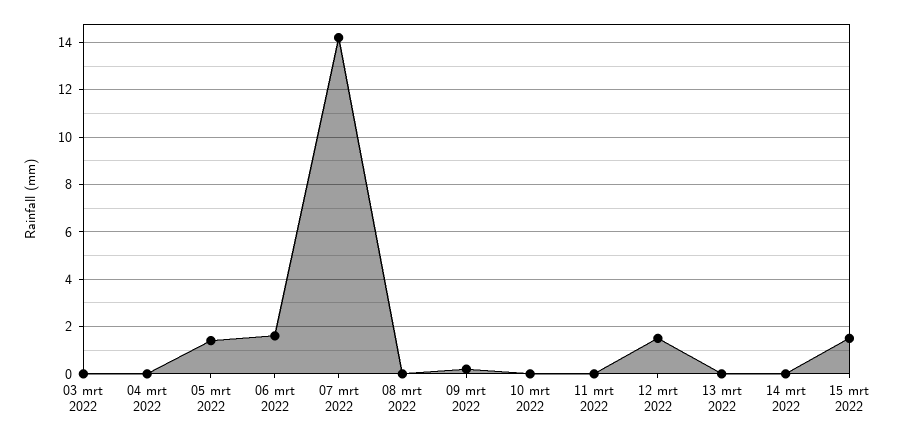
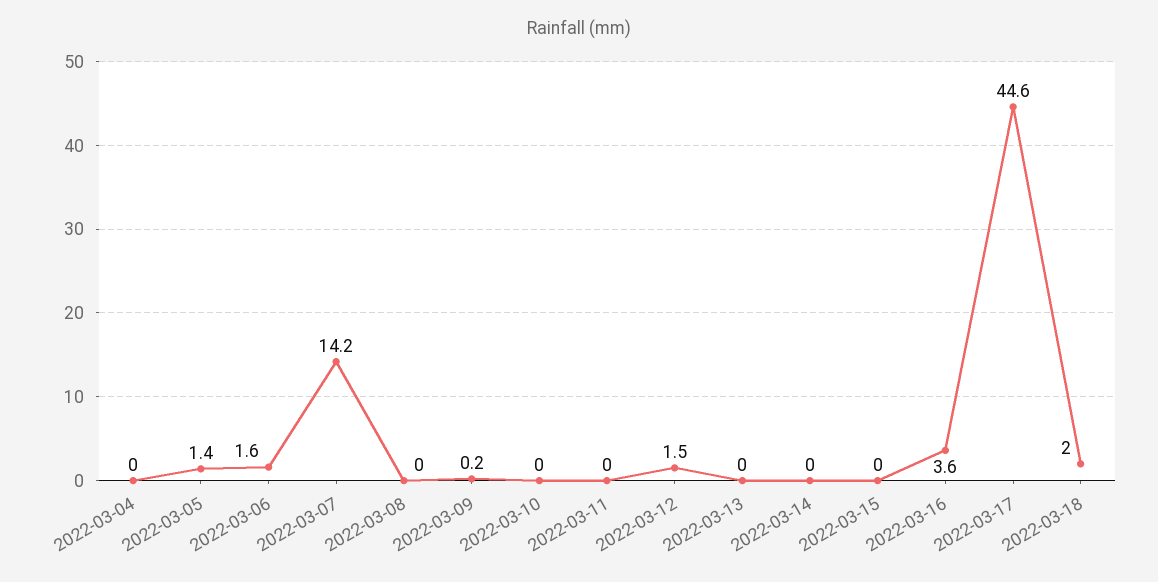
03 mrt 2022: 0 -> none
15 mrt 2022: 1.5 -> 0
2022-03-16: none -> 3.6
2022-03-17: none -> 44.6
2022-03-18: none -> 2

